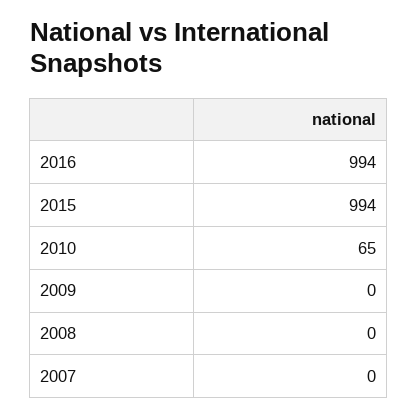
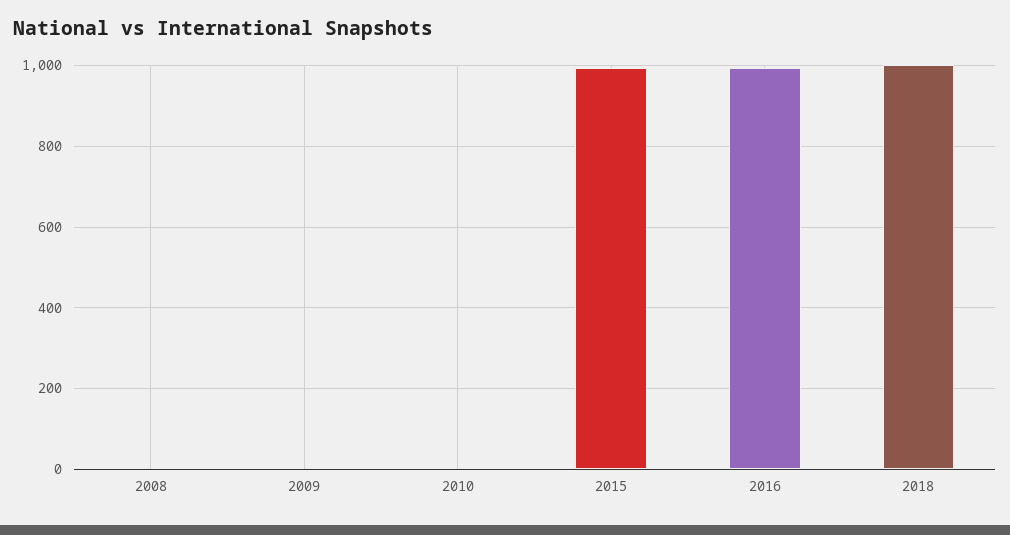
2010: 65 -> 0
2007: 0 -> none
2018: none -> 1000

